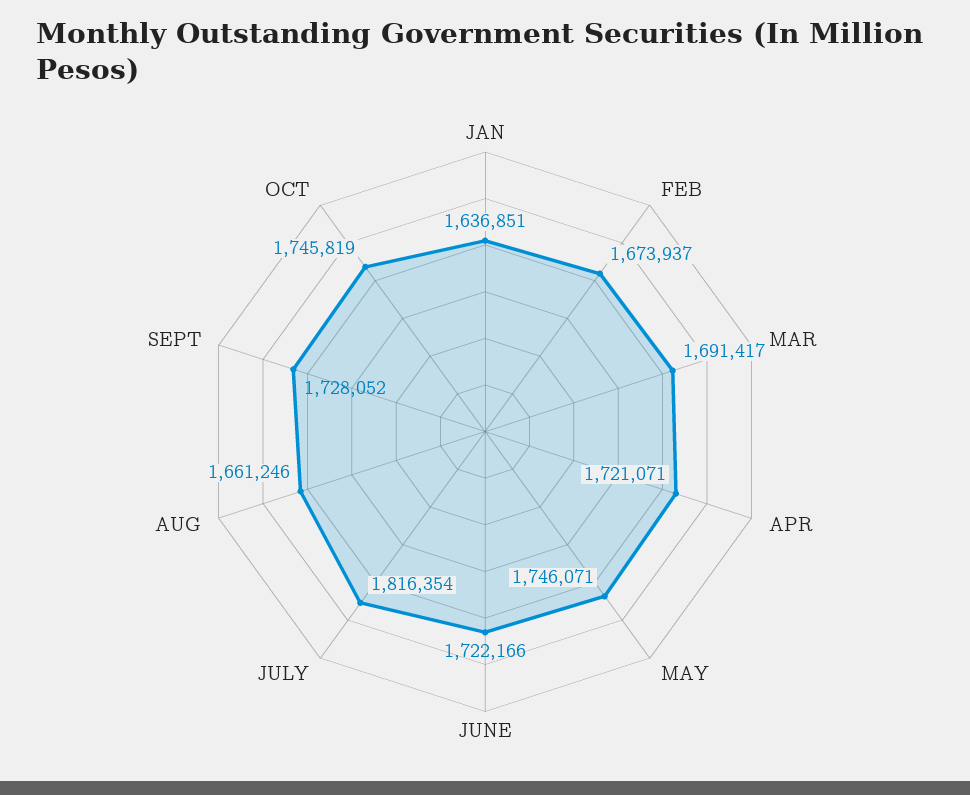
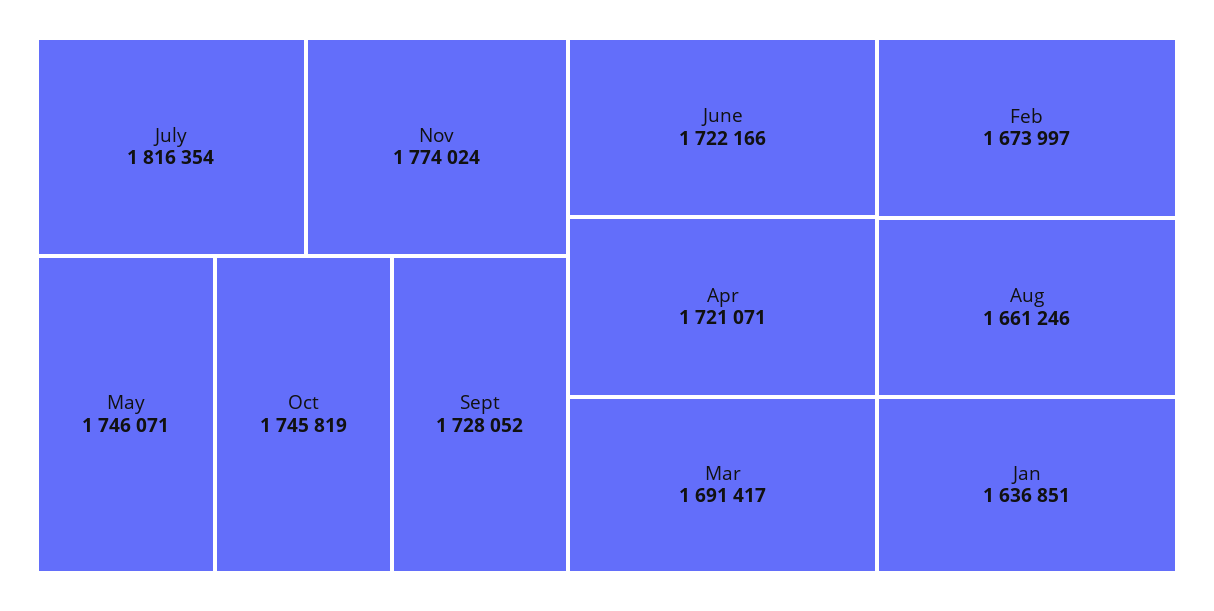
FEB: 1673937 -> 1673997
Nov: none -> 1774024

